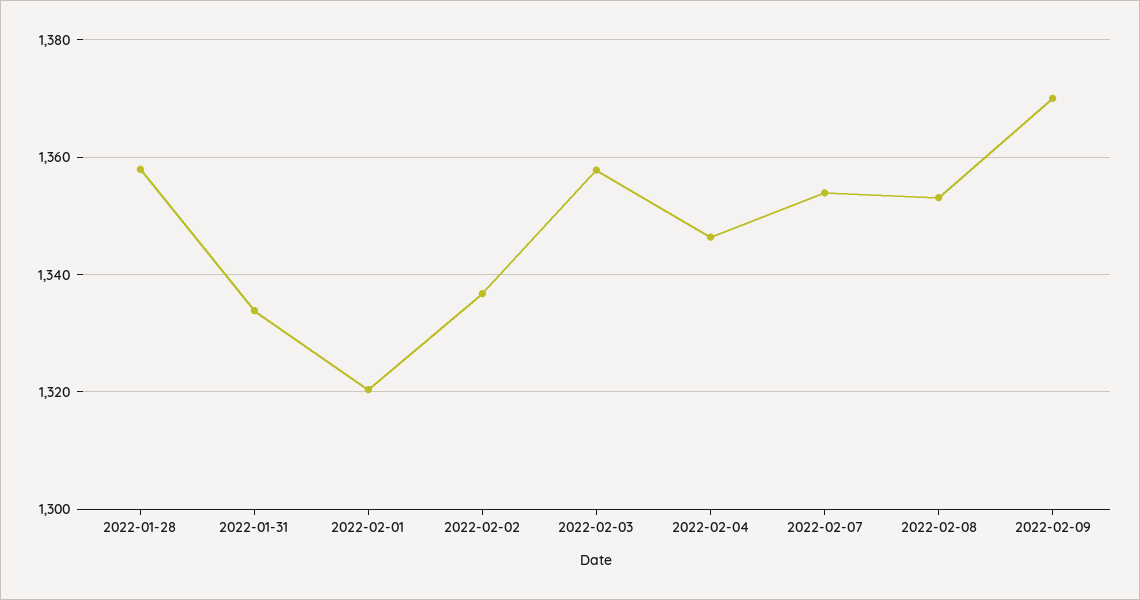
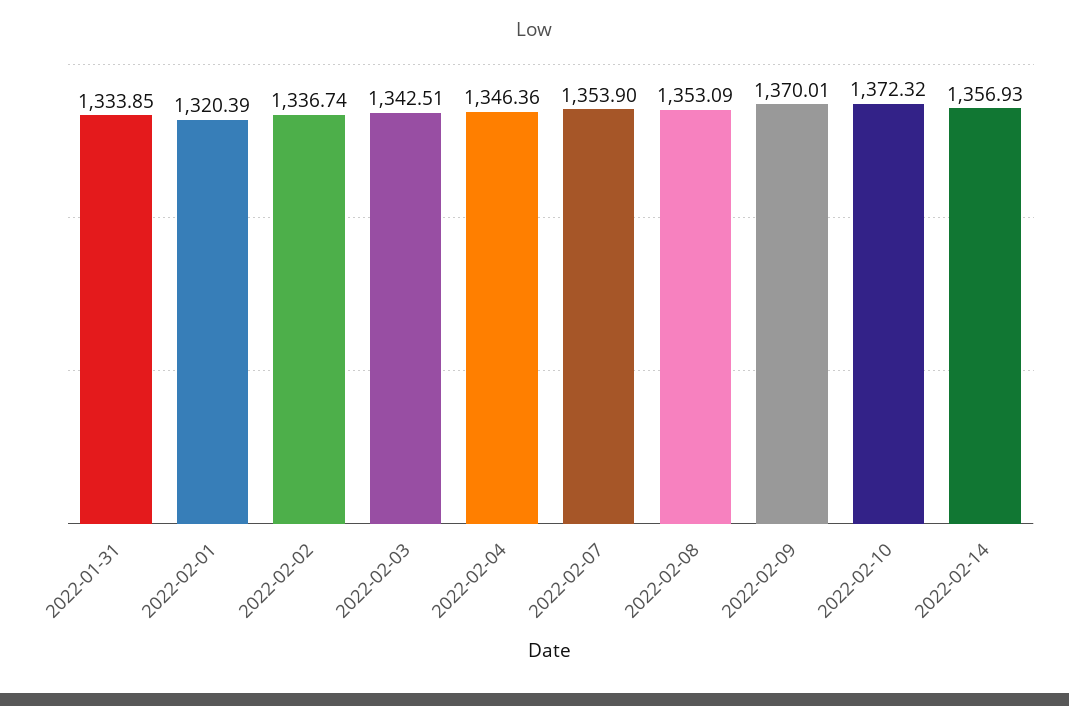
2022-01-28: 1358 -> none
2022-02-03: 1358 -> 1342.51
2022-02-10: none -> 1372.32
2022-02-14: none -> 1356.93

